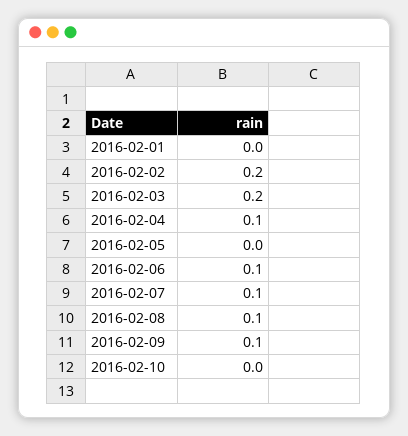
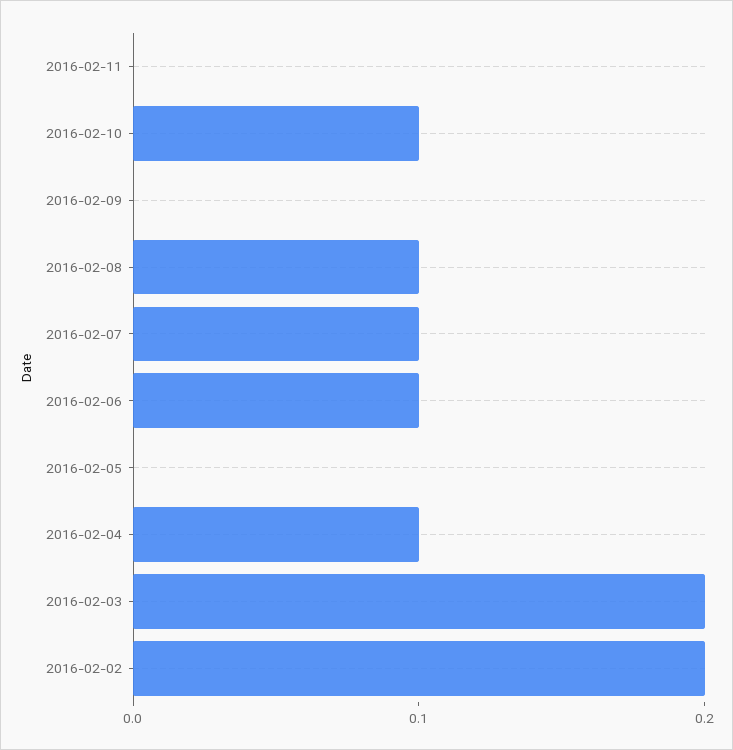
2016-02-01: 0 -> none
2016-02-09: 0.1 -> 0
2016-02-10: 0 -> 0.1
2016-02-11: none -> 0

